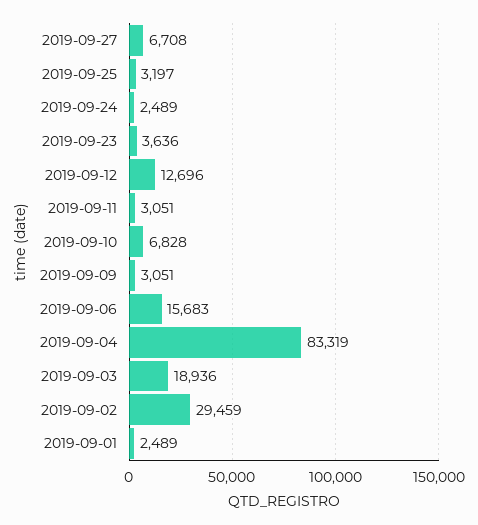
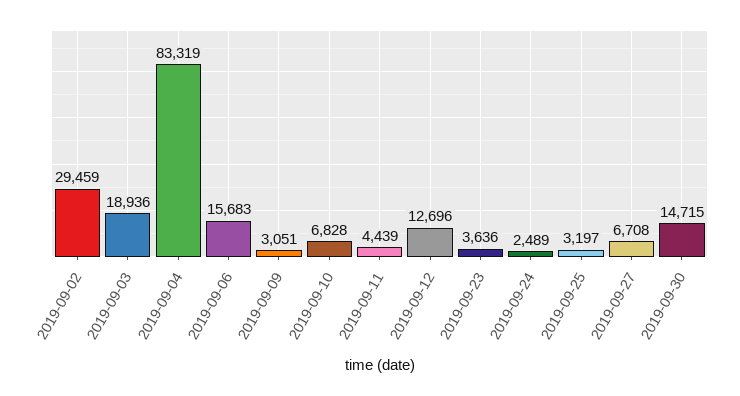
2019-09-11: 3051 -> 4439
2019-09-01: 2489 -> none
2019-09-30: none -> 14715

